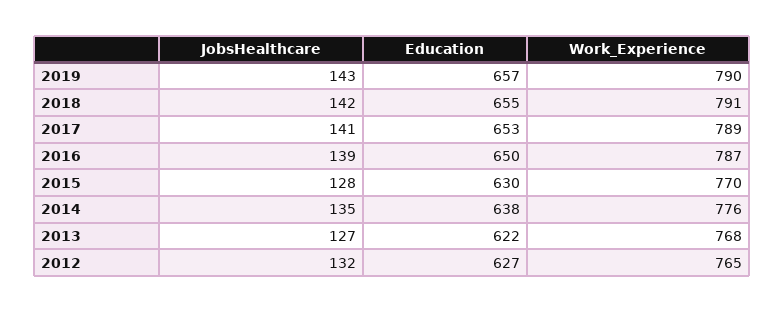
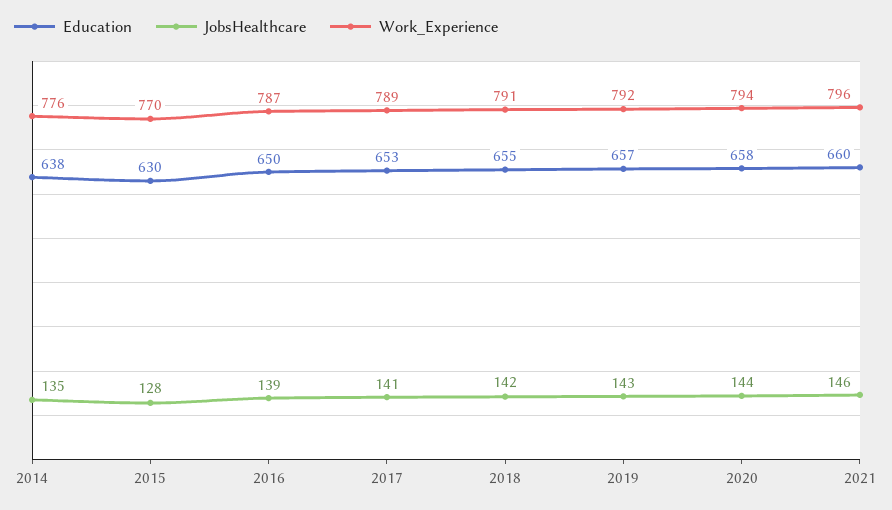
Work_Experience, 2019: 790 -> 792
JobsHealthcare, 2013: 127 -> none
Education, 2013: 622 -> none
Work_Experience, 2013: 768 -> none
JobsHealthcare, 2012: 132 -> none
Education, 2012: 627 -> none
Work_Experience, 2012: 765 -> none
Education, 2020: none -> 658
JobsHealthcare, 2020: none -> 144
Work_Experience, 2020: none -> 794
Education, 2021: none -> 660
JobsHealthcare, 2021: none -> 146
Work_Experience, 2021: none -> 796

